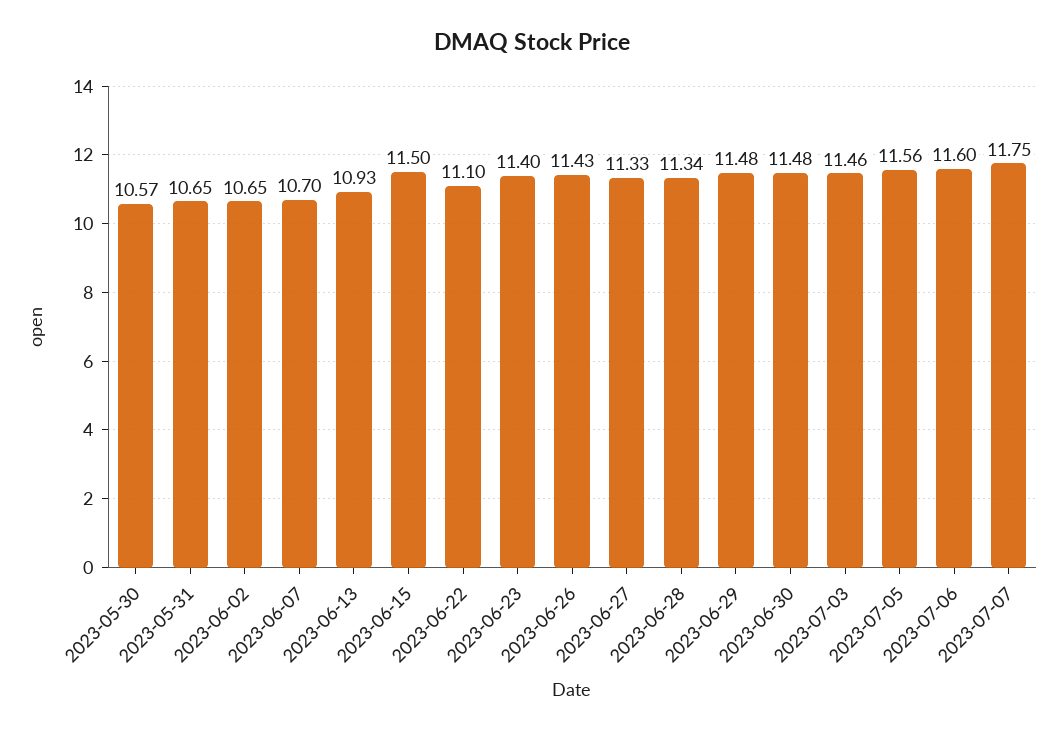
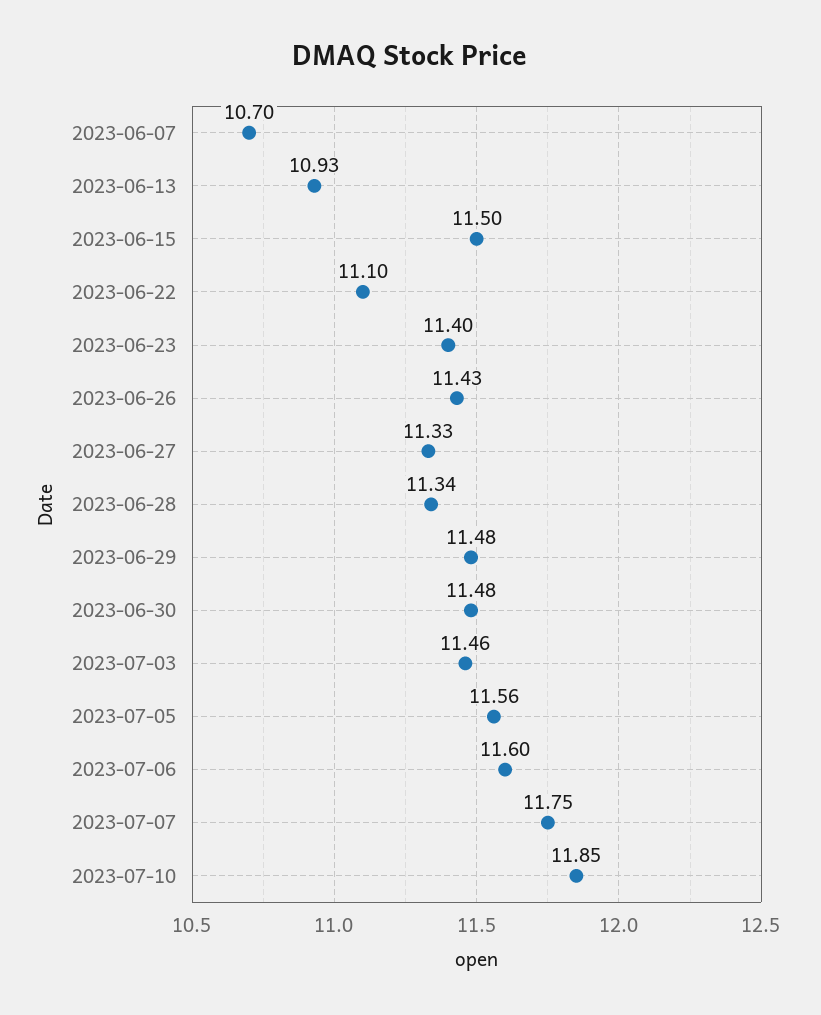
2023-05-30: 10.57 -> none
2023-05-31: 10.65 -> none
2023-06-02: 10.65 -> none
2023-07-10: none -> 11.85

